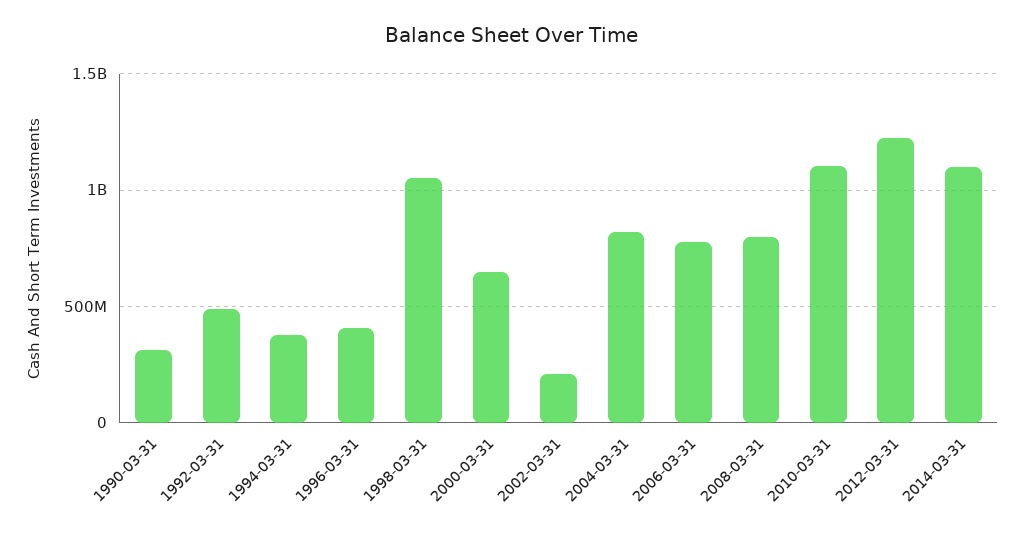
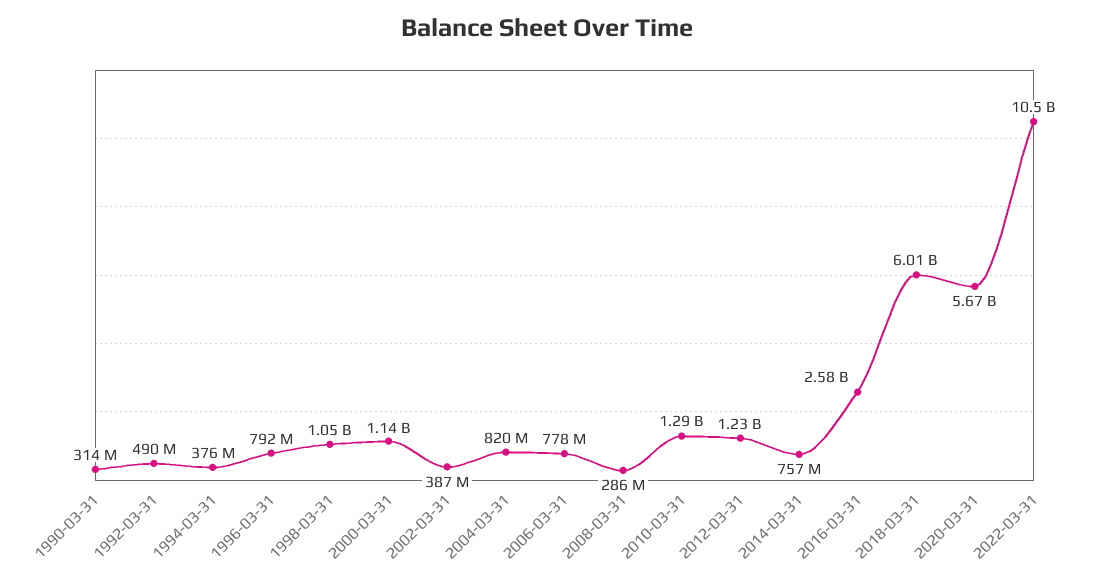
1996-03-31: 400000000 -> 792000000
2000-03-31: 650000000 -> 1140000000
2002-03-31: 200000000 -> 387000000
2008-03-31: 800000000 -> 286000000
2010-03-31: 1100000000 -> 1290000000
2014-03-31: 1100000000 -> 757000000
2016-03-31: none -> 2580000000
2018-03-31: none -> 6010000000
2020-03-31: none -> 5670000000
2022-03-31: none -> 10500000000

